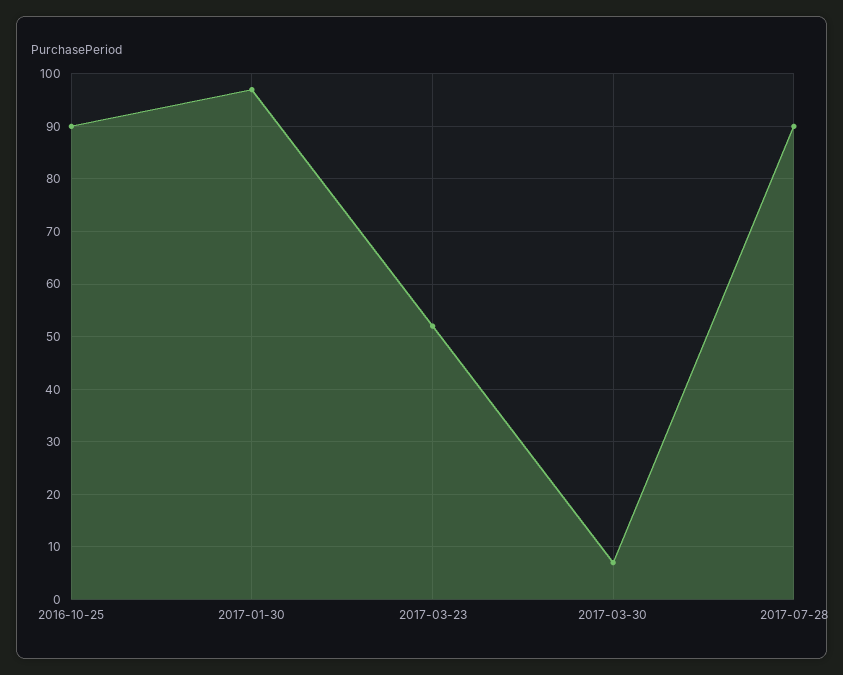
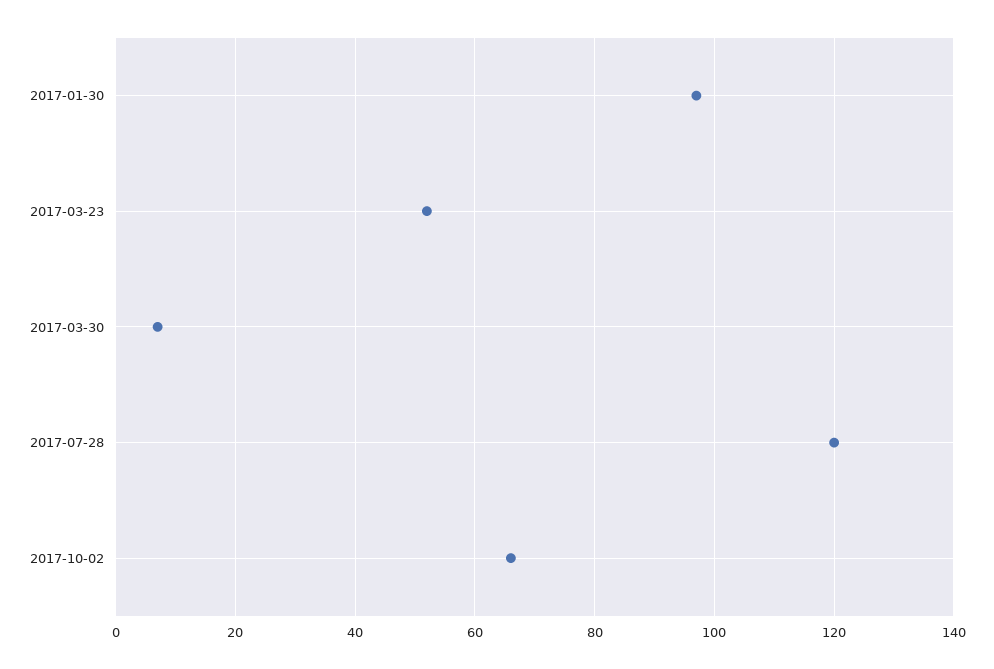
2016-10-25: 90 -> none
2017-07-28: 90 -> 120
2017-10-02: none -> 65

